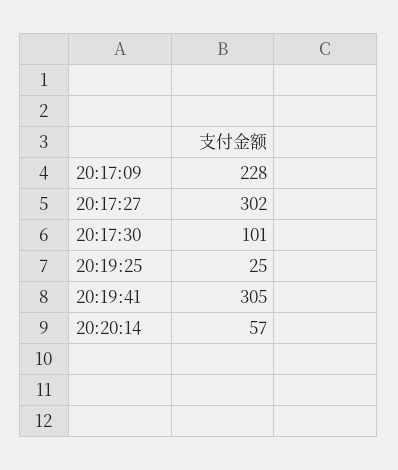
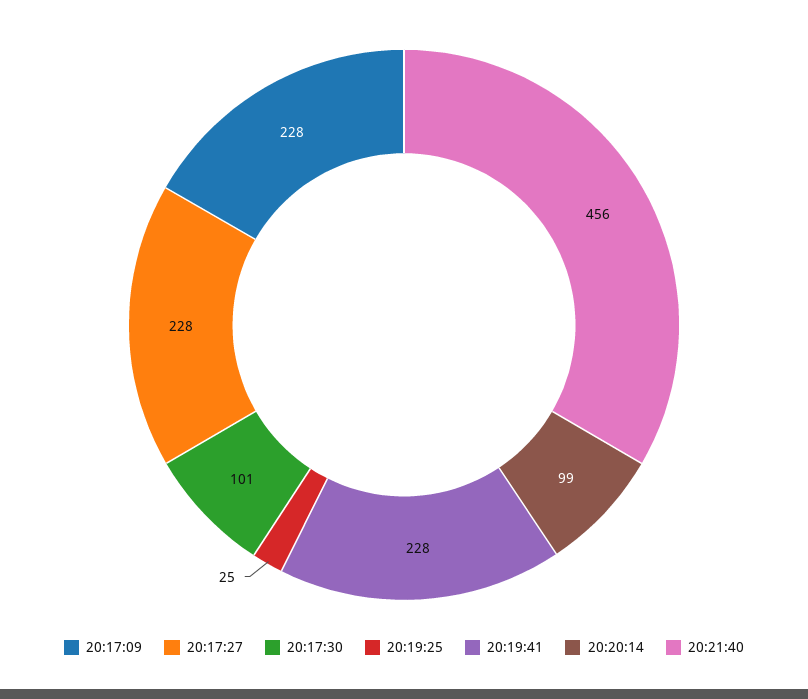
20:17:27: 302 -> 228
20:19:41: 305 -> 228
20:20:14: 57 -> 99
20:21:40: none -> 456

